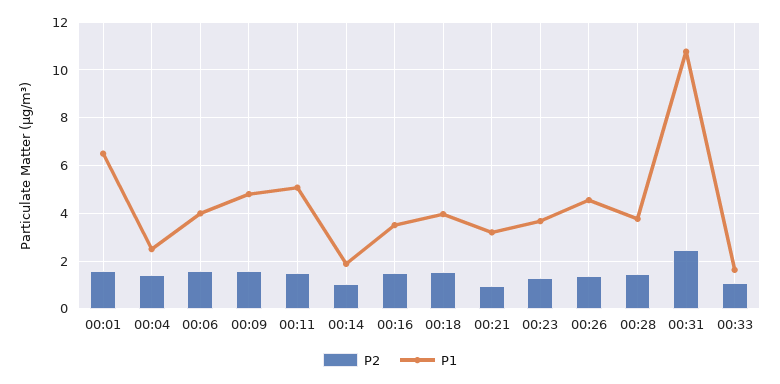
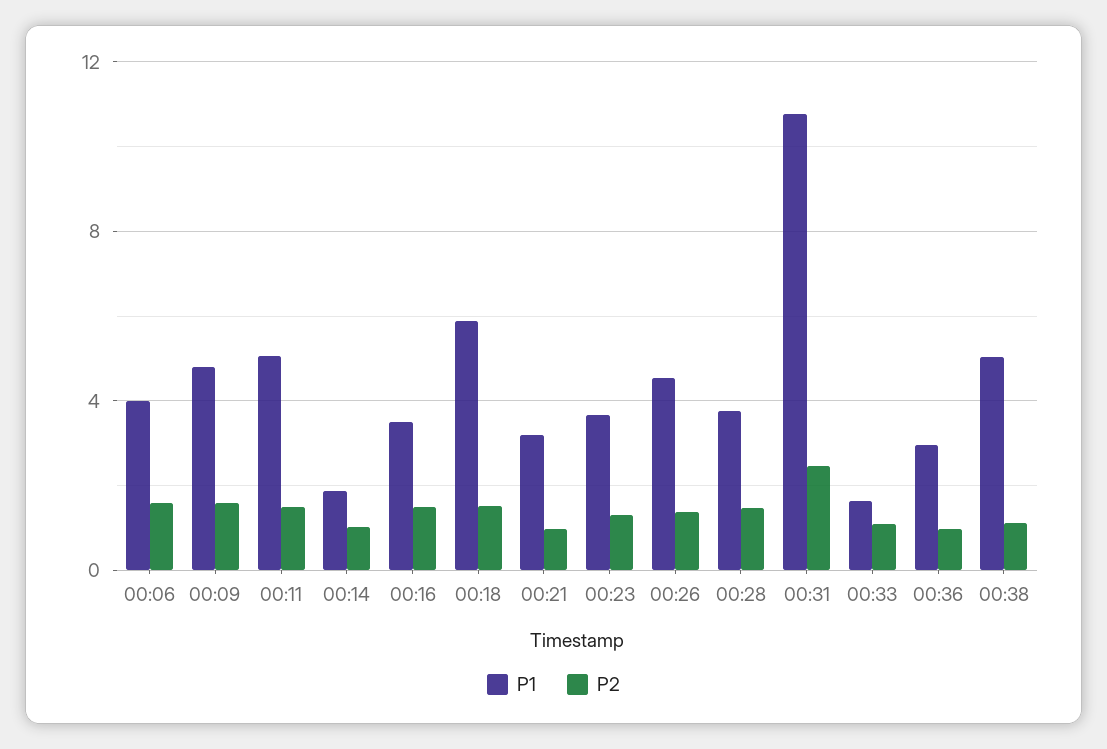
P2, 00:01: 1.5 -> none
P1, 00:01: 6.5 -> none
P2, 00:04: 1.5 -> none
P1, 00:04: 2.5 -> none
P1, 00:18: 4 -> 6
P1, 00:36: none -> 3
P2, 00:36: none -> 1
P1, 00:38: none -> 5
P2, 00:38: none -> 1

